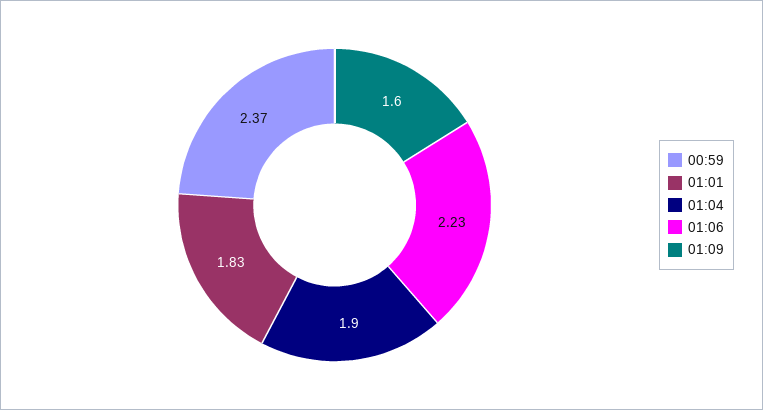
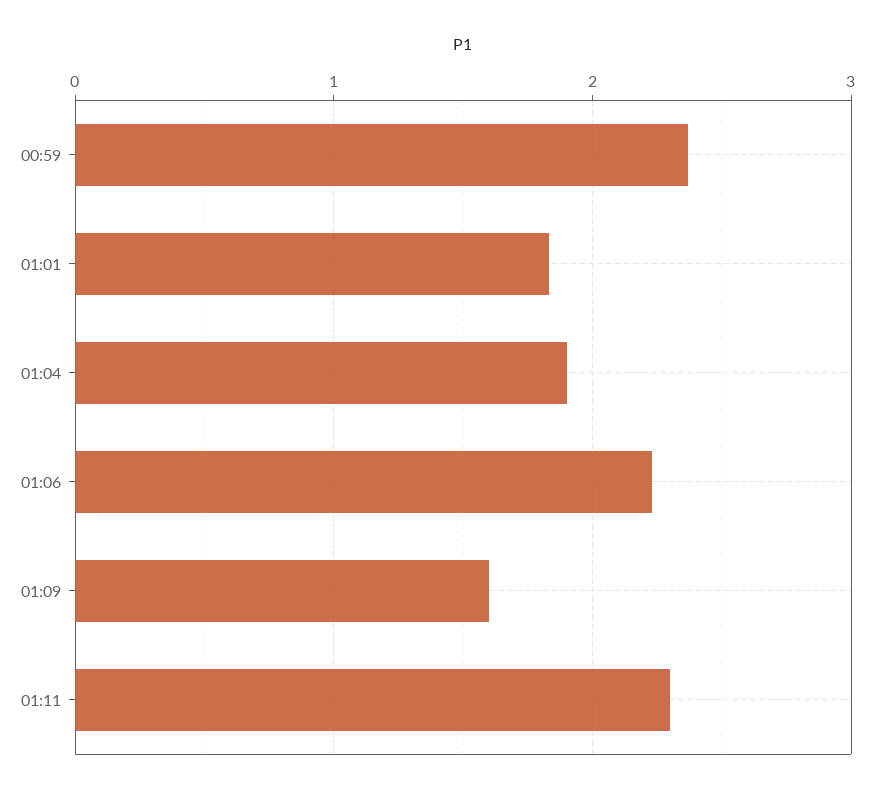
01:11: none -> 2.3

